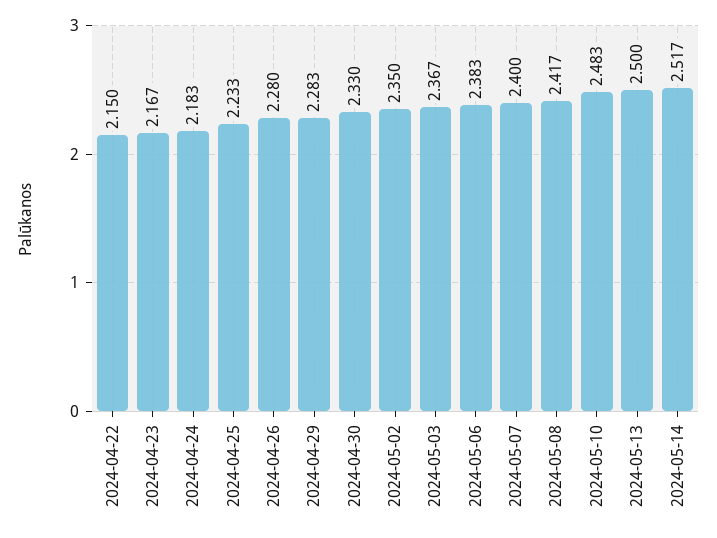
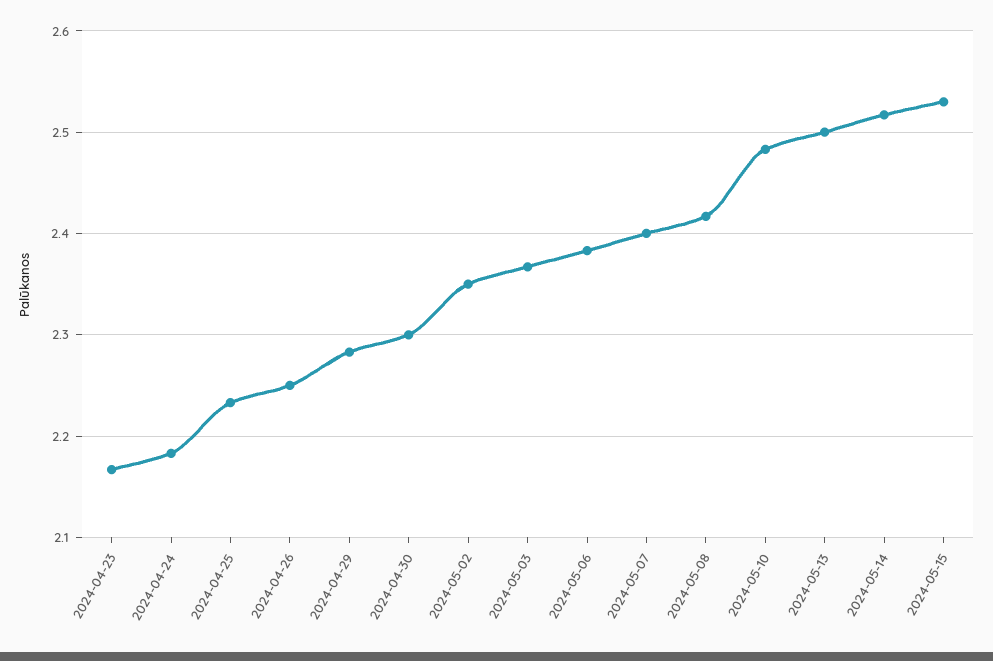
2024-04-22: 2.15 -> none
2024-04-26: 2.28 -> 2.25
2024-04-30: 2.33 -> 2.3
2024-05-15: none -> 2.53

